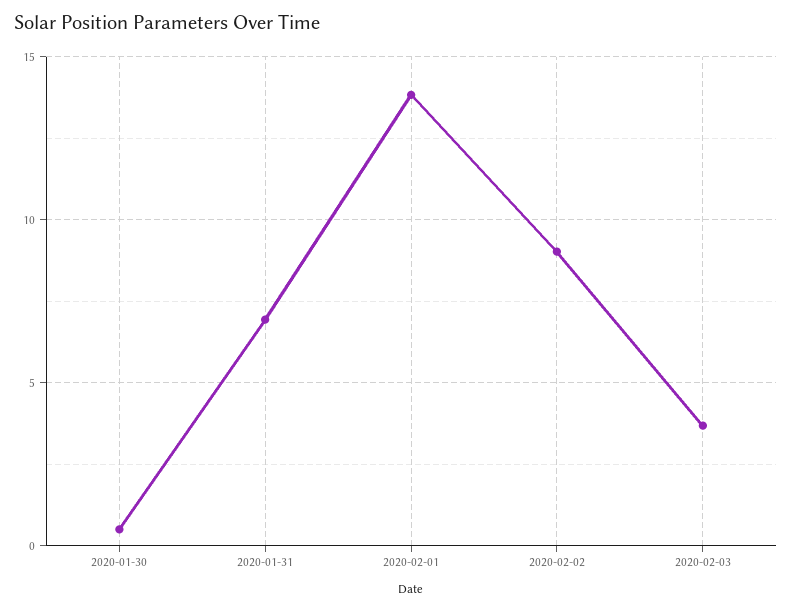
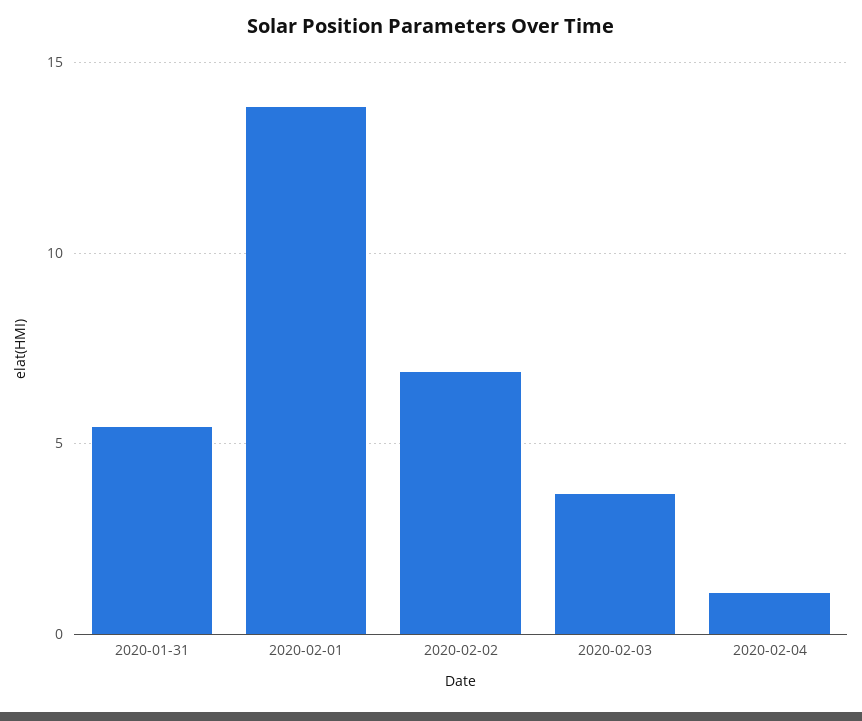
2020-01-30: 0.5 -> none
2020-01-31: 7 -> 5.5
2020-02-02: 9 -> 7
2020-02-04: none -> 1

